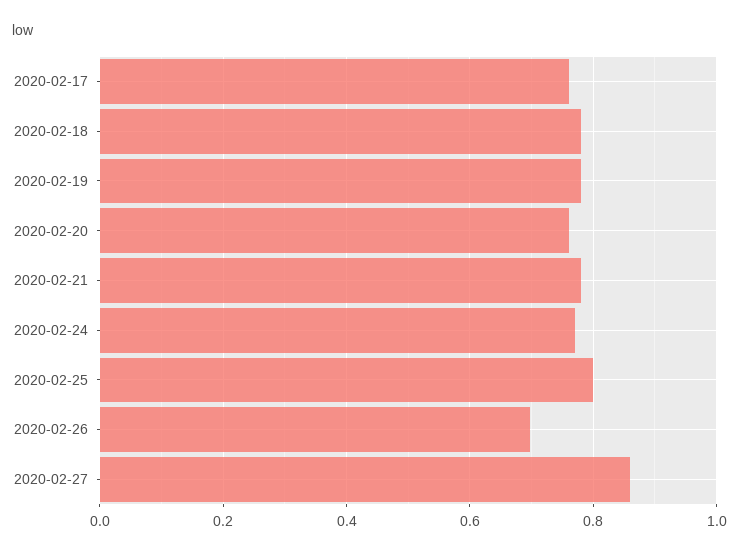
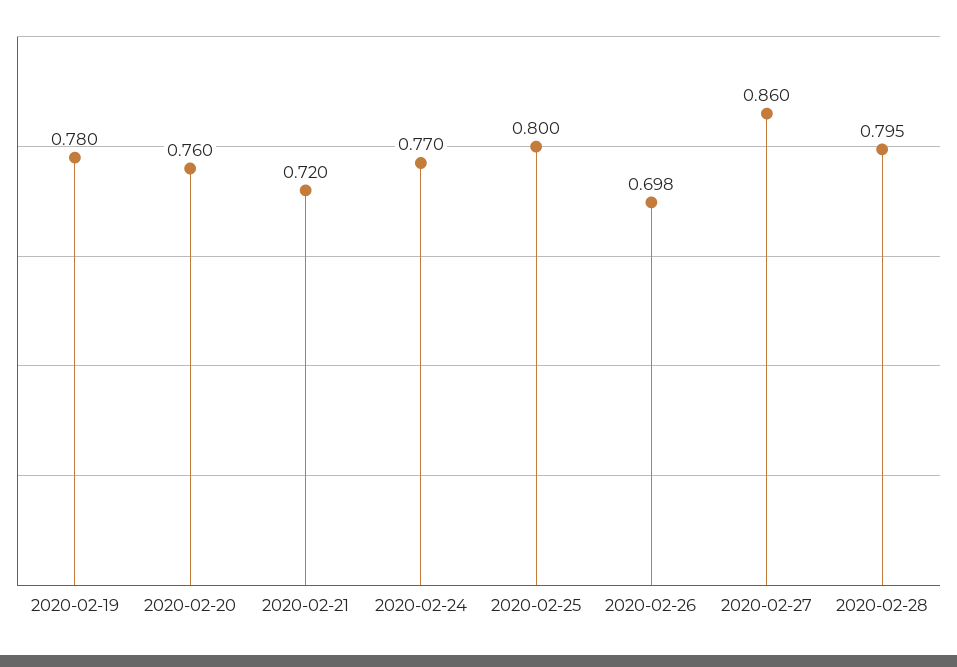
2020-02-17: 0.76 -> none
2020-02-18: 0.78 -> none
2020-02-21: 0.78 -> 0.72
2020-02-28: none -> 0.795

